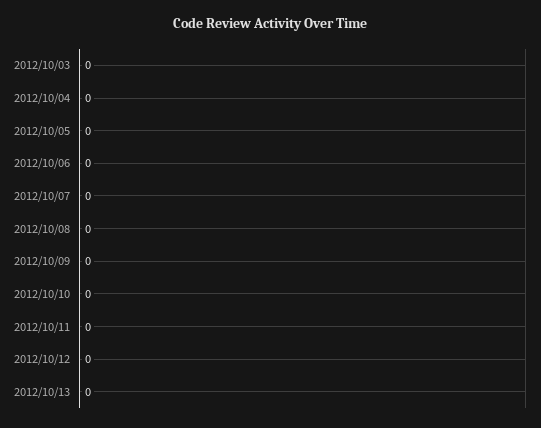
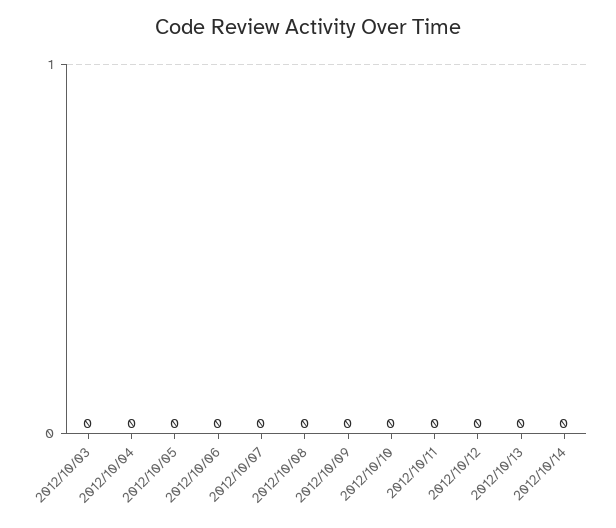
2012/10/14: none -> 0

